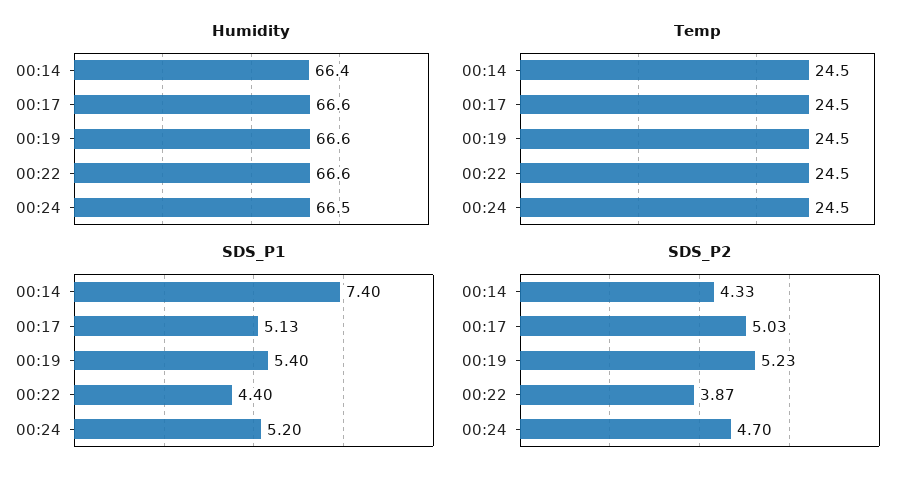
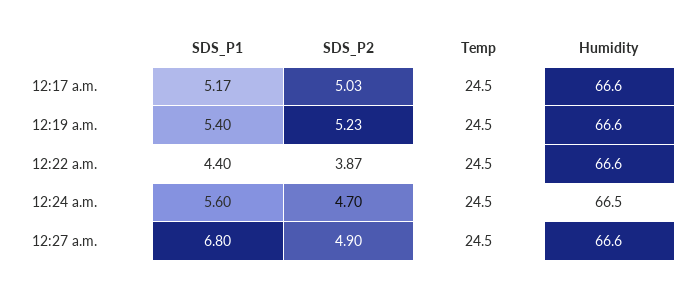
Humidity, 00:14: 66.4 -> none
Temp, 00:14: 24.5 -> none
SDS_P1, 00:14: 7.4 -> none
SDS_P1, 00:17: 5.13 -> 5.17
SDS_P1, 00:24: 5.2 -> 5.6
SDS_P2, 00:14: 4.33 -> none
SDS_P1, 12:27 a.m.: none -> 6.8
SDS_P2, 12:27 a.m.: none -> 4.9
Temp, 12:27 a.m.: none -> 24.5
Humidity, 12:27 a.m.: none -> 66.6

